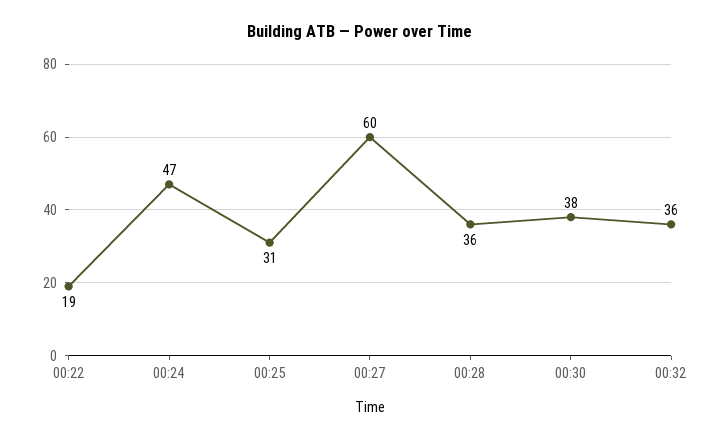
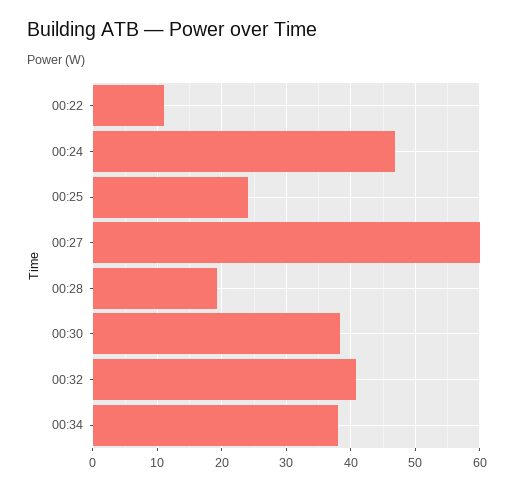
00:22: 19 -> 11
00:25: 31 -> 24
00:28: 36 -> 19
00:32: 36 -> 41
00:34: none -> 38

